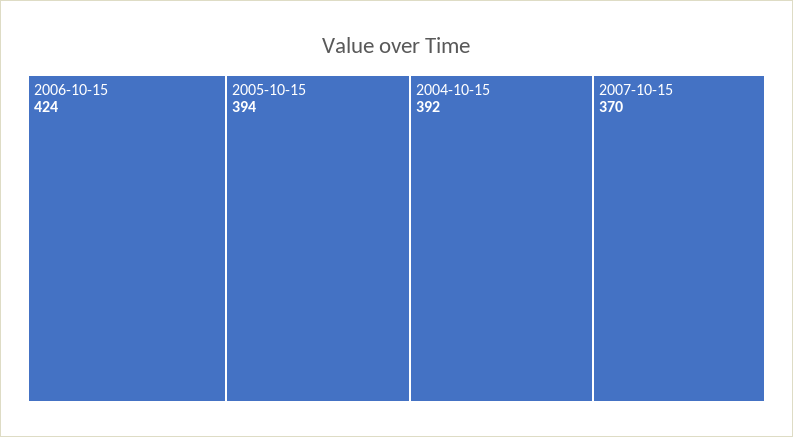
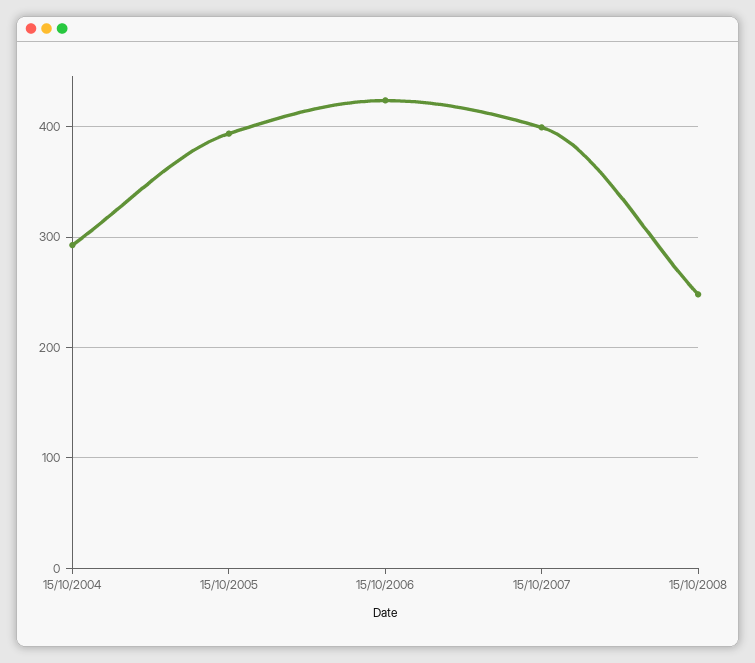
2004-10-15: 392 -> 290
2007-10-15: 370 -> 400
15/10/2008: none -> 250

